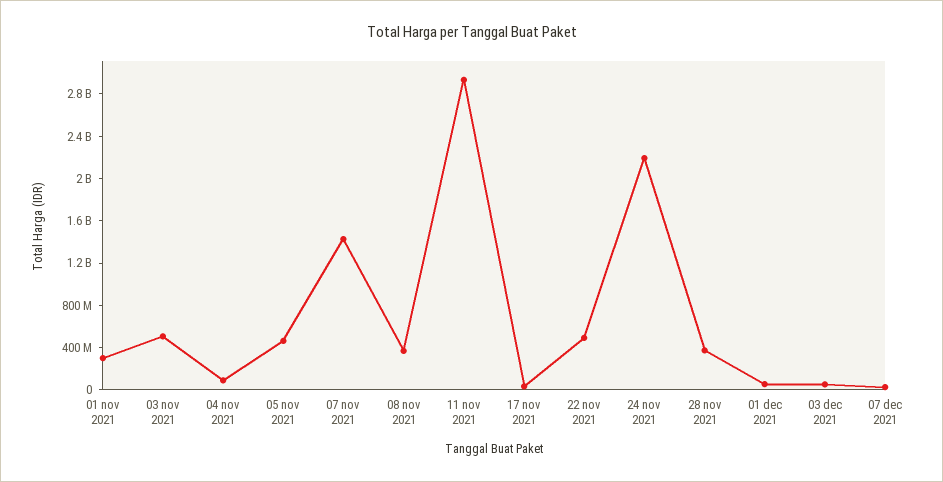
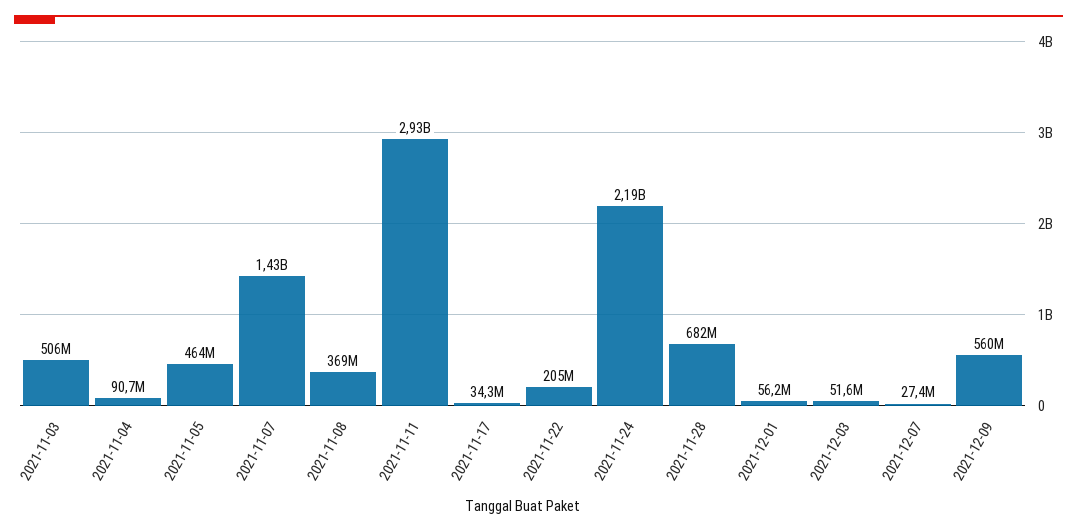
01 nov 2021: 300000000 -> none
22 nov 2021: 500000000 -> 205000000
28 nov 2021: 400000000 -> 682000000
2021-12-09: none -> 560000000

